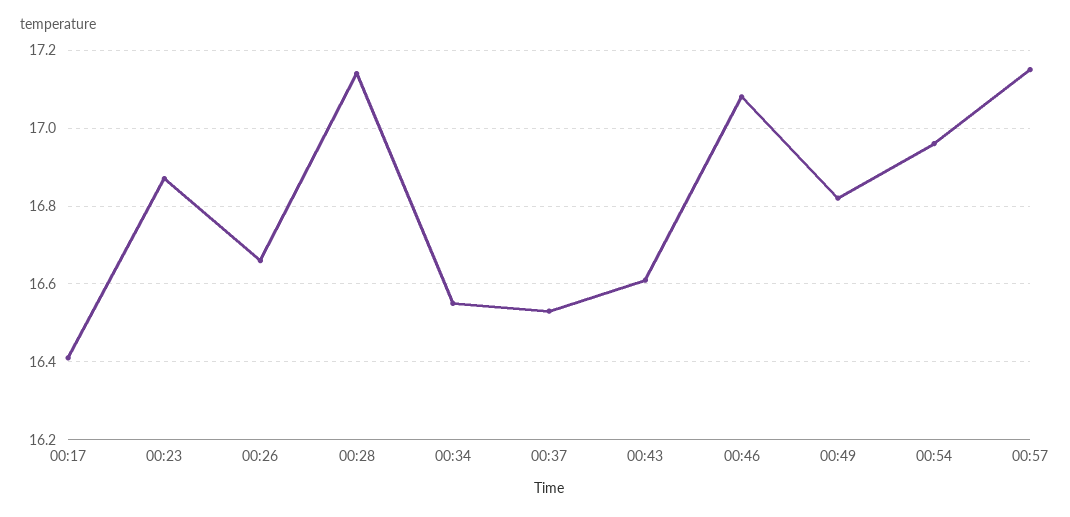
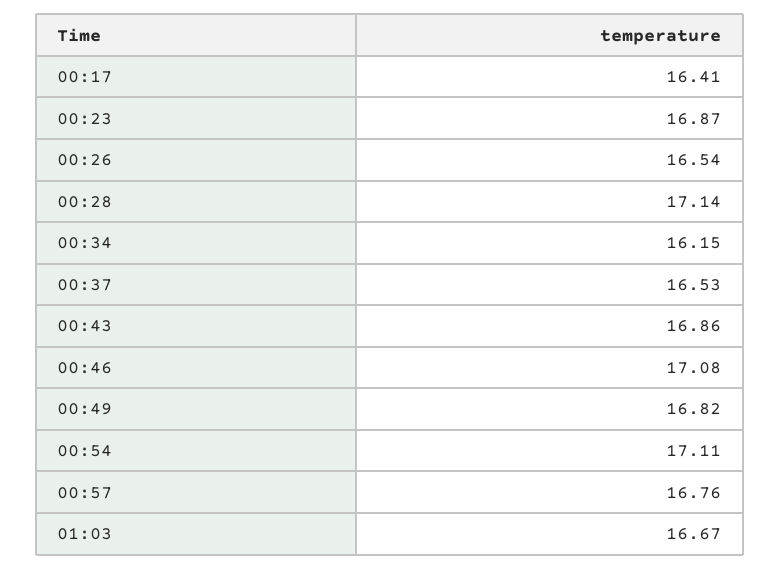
00:26: 16.65 -> 16.54
00:34: 16.55 -> 16.15
00:43: 16.6 -> 16.86
00:54: 16.95 -> 17.11
00:57: 17.15 -> 16.76
01:03: none -> 16.67

